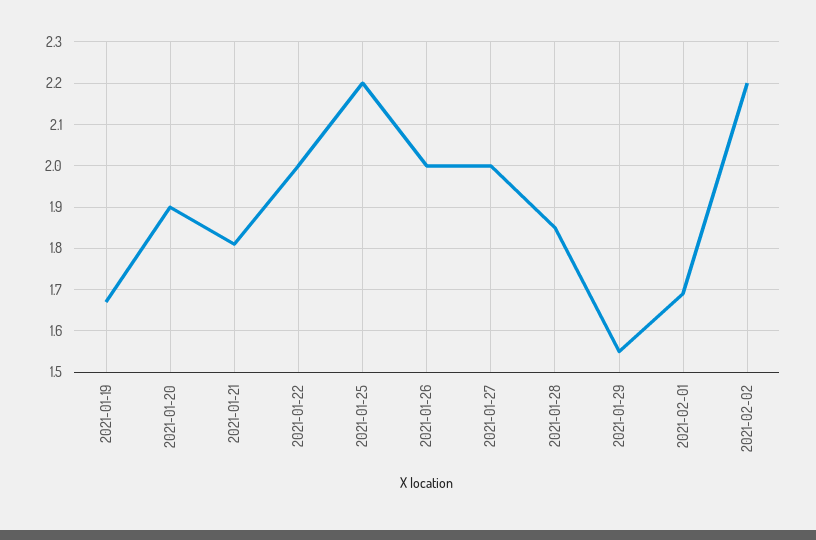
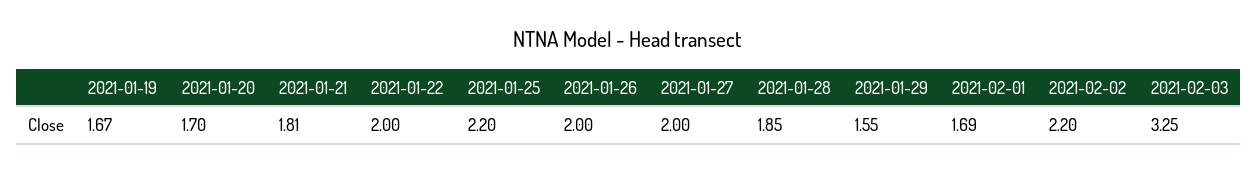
2021-01-20: 1.9 -> 1.7
2021-02-03: none -> 3.25

